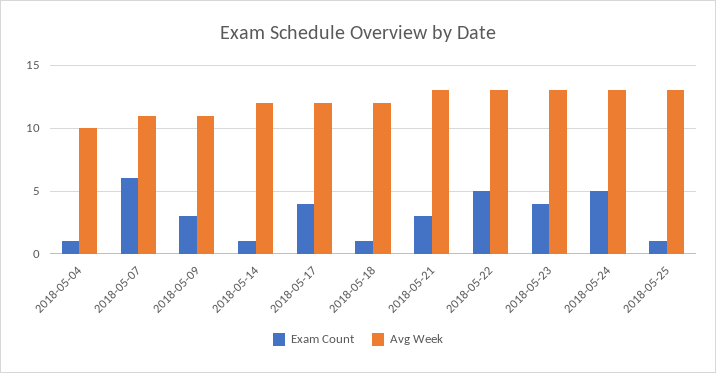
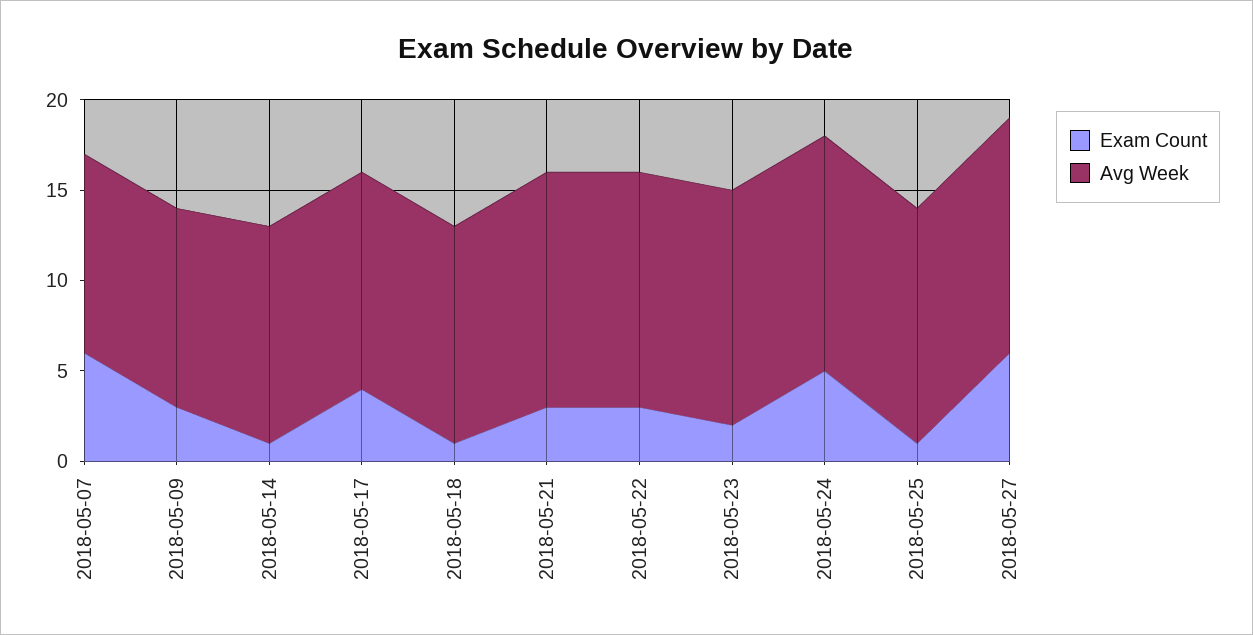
Exam Count, 2018-05-04: 1 -> none
Avg Week, 2018-05-04: 10 -> none
Exam Count, 2018-05-22: 5 -> 3
Exam Count, 2018-05-23: 4 -> 2
Exam Count, 2018-05-27: none -> 6
Avg Week, 2018-05-27: none -> 13

